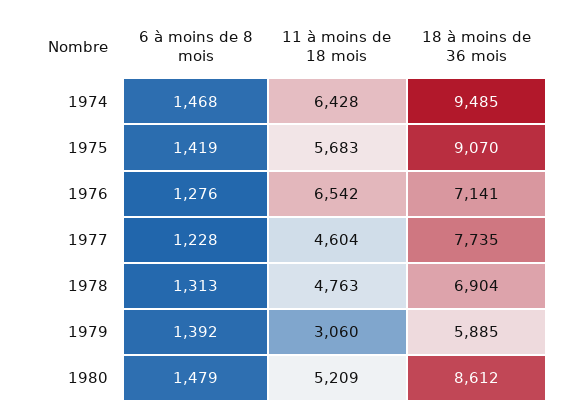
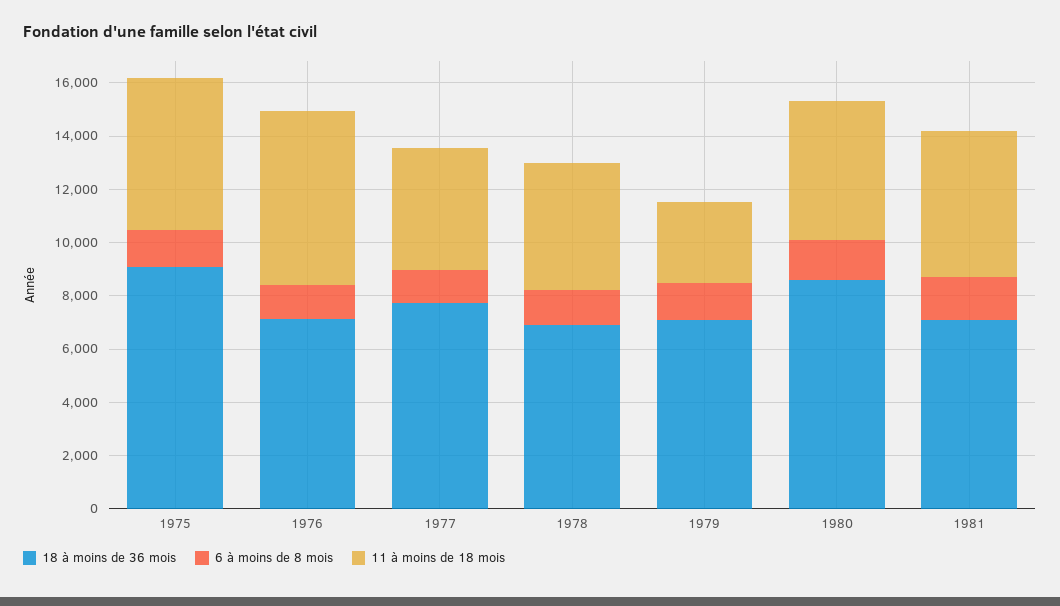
6 à moins de 8 mois, 1974: 1468 -> none
11 à moins de 18 mois, 1974: 6428 -> none
18 à moins de 36 mois, 1974: 9485 -> none
18 à moins de 36 mois, 1979: 5885 -> 7000
18 à moins de 36 mois, 1981: none -> 7000
6 à moins de 8 mois, 1981: none -> 1500
11 à moins de 18 mois, 1981: none -> 5500

